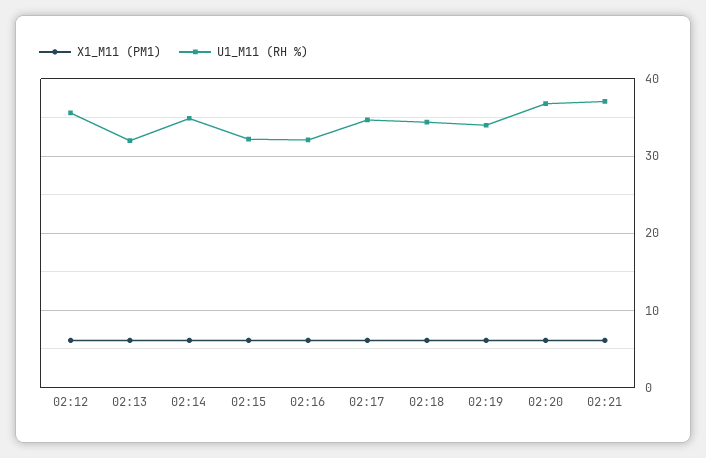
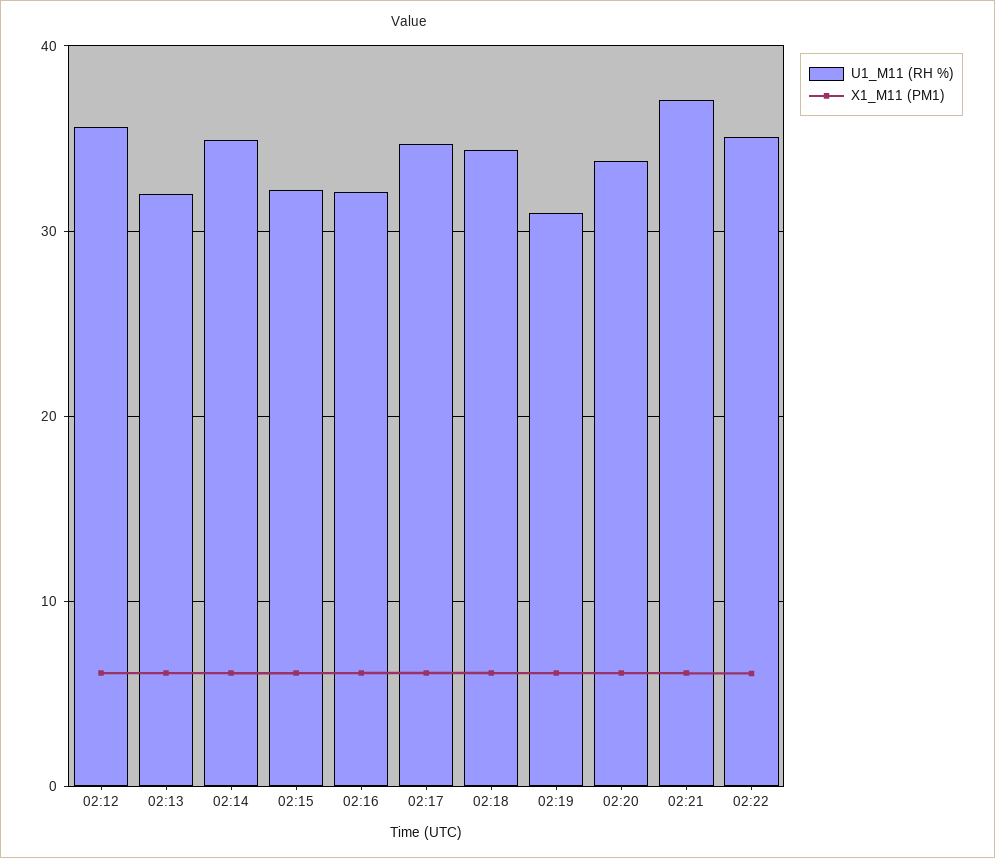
U1_M11 (RH %), 02:19: 34 -> 31
U1_M11 (RH %), 02:20: 37 -> 34
U1_M11 (RH %), 02:22: none -> 35
X1_M11 (PM1), 02:22: none -> 6

